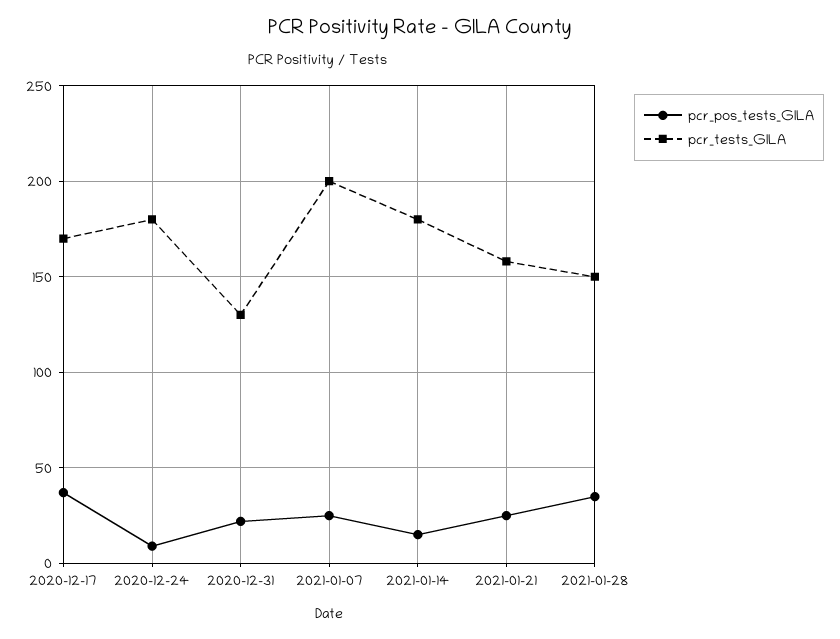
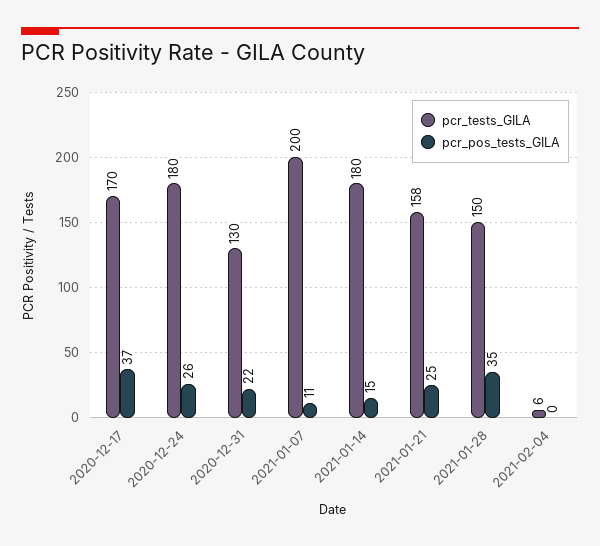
pcr_pos_tests_GILA, 2020-12-24: 10 -> 26
pcr_pos_tests_GILA, 2021-01-07: 25 -> 11
pcr_tests_GILA, 2021-02-04: none -> 6
pcr_pos_tests_GILA, 2021-02-04: none -> 0

